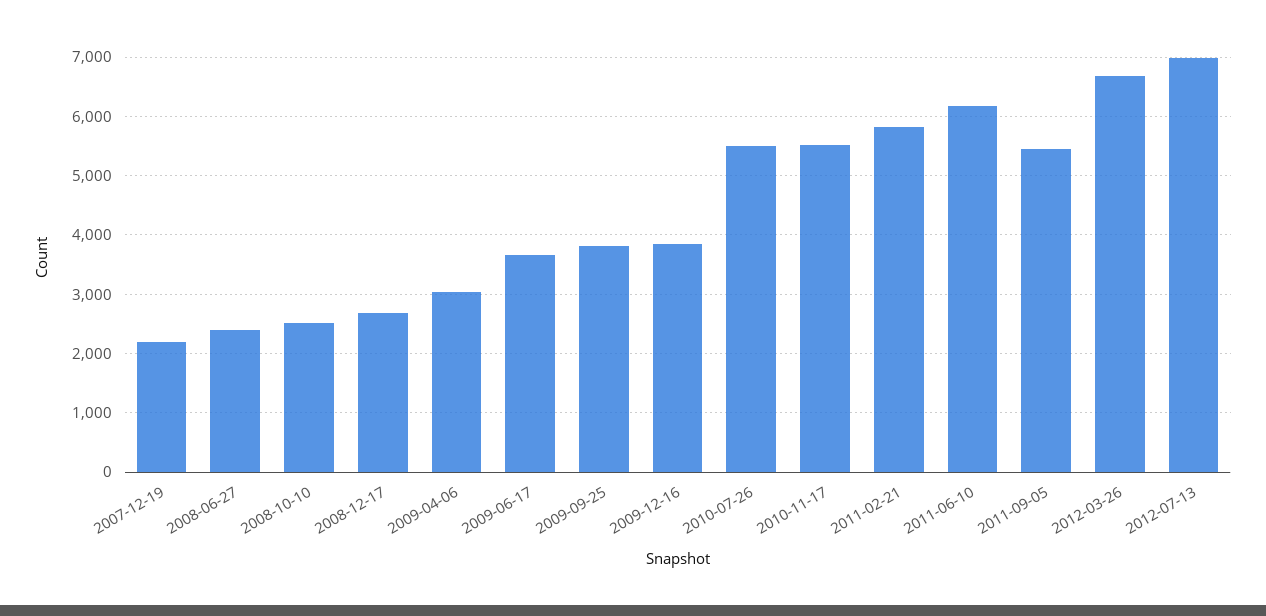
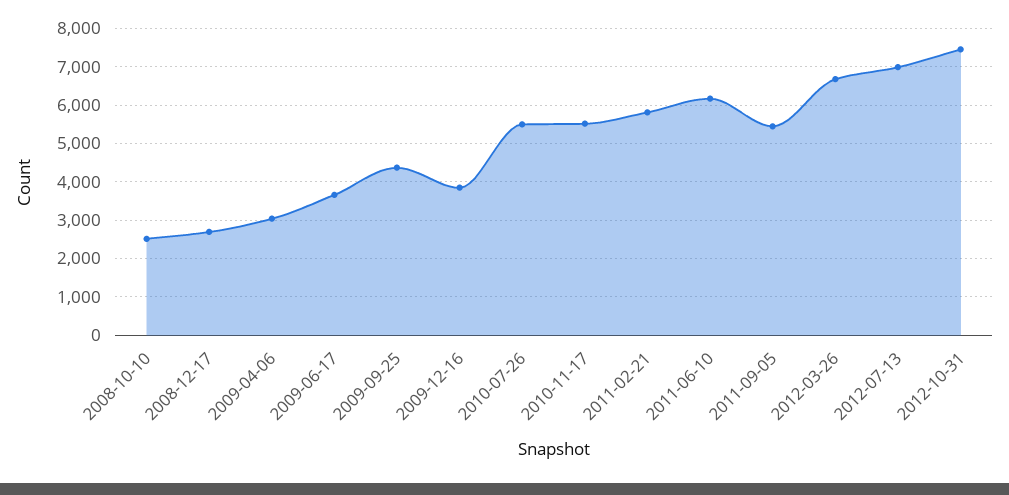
2007-12-19: 2200 -> none
2008-06-27: 2400 -> none
2009-09-25: 3800 -> 4400
2012-10-31: none -> 7400

